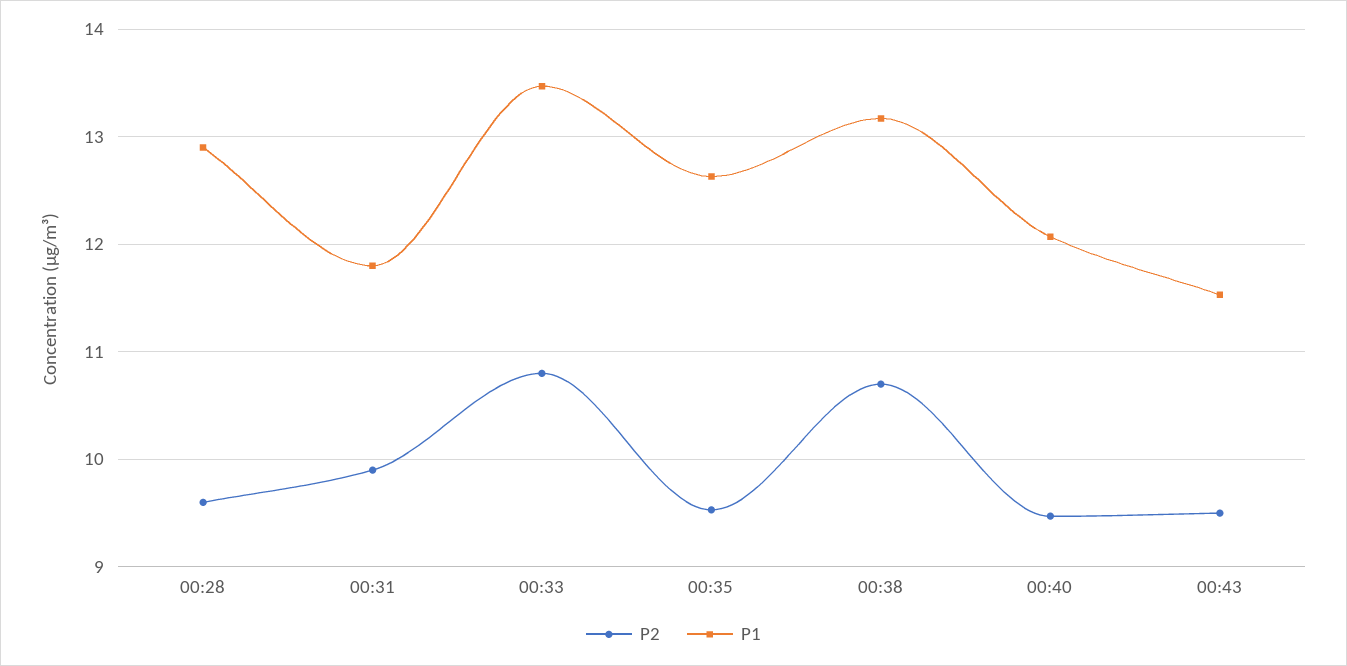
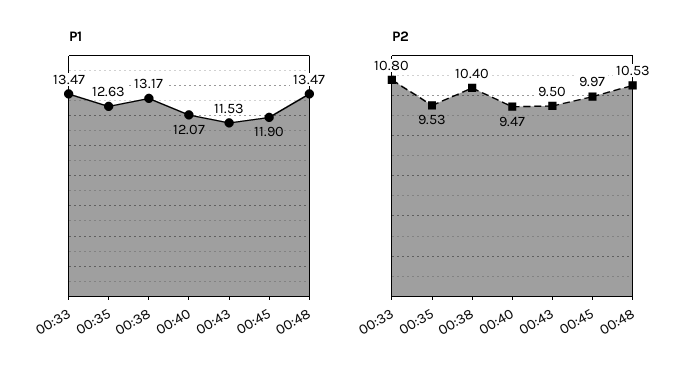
P2, 00:28: 9.6 -> none
P1, 00:28: 12.9 -> none
P2, 00:31: 9.9 -> none
P1, 00:31: 11.8 -> none
P2, 00:38: 10.7 -> 10.4
P1, 00:45: none -> 11.9
P1, 00:48: none -> 13.47
P2, 00:45: none -> 9.97
P2, 00:48: none -> 10.53

